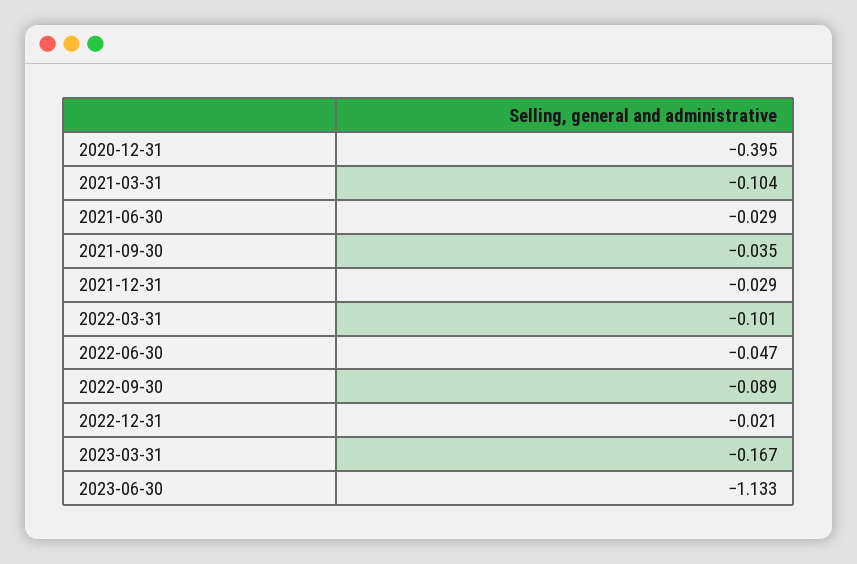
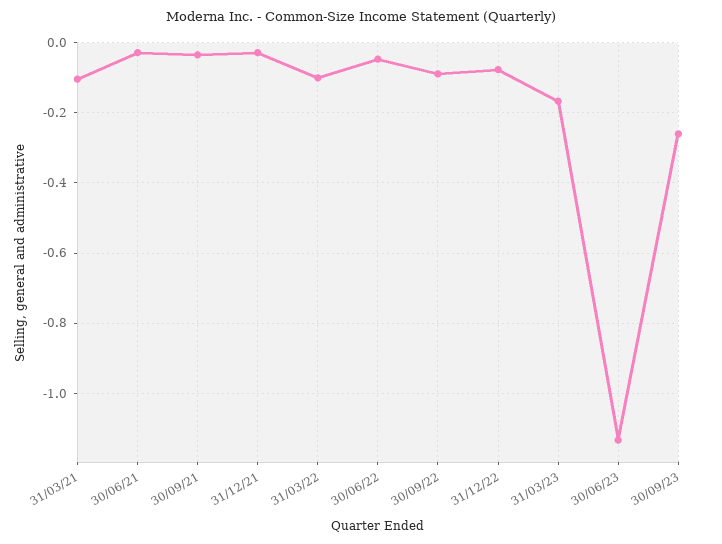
2020-12-31: -0.395 -> none
2022-12-31: -0.021 -> -0.08
30/09/23: none -> -0.26

